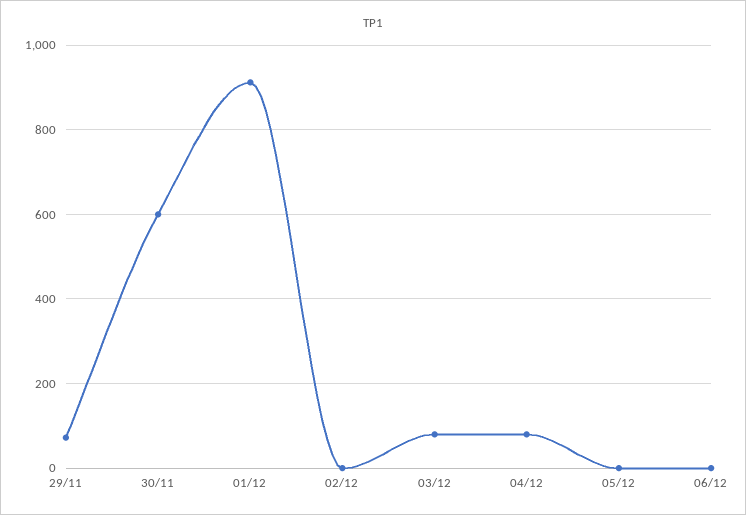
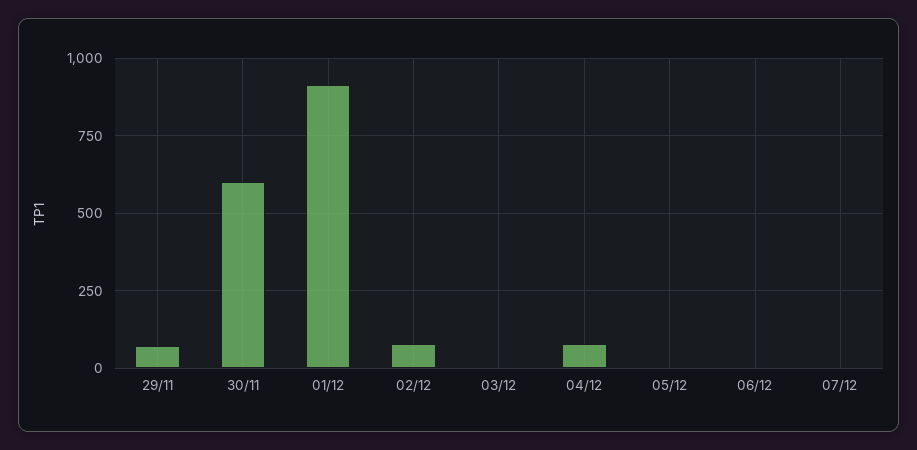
02/12: 0 -> 75
03/12: 80 -> 0
07/12: none -> 0

